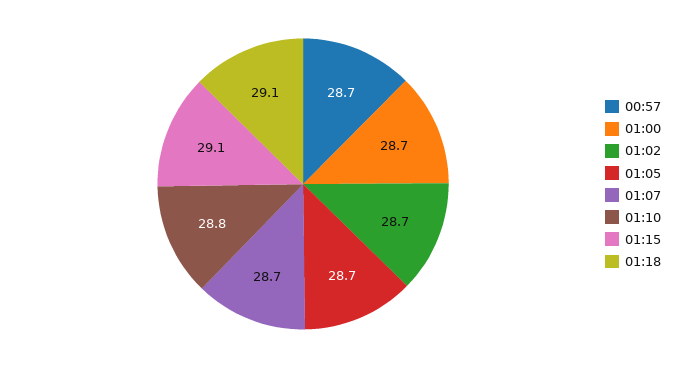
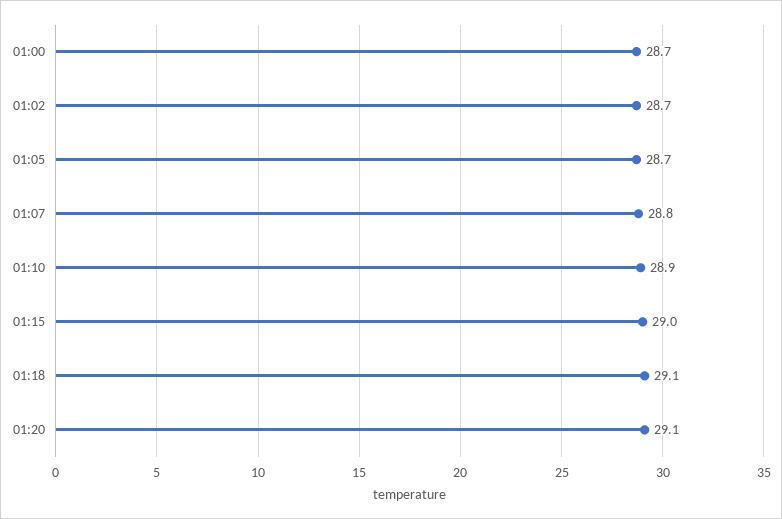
00:57: 28.7 -> none
01:07: 28.7 -> 28.8
01:10: 28.8 -> 28.9
01:15: 29.1 -> 29
01:20: none -> 29.1

